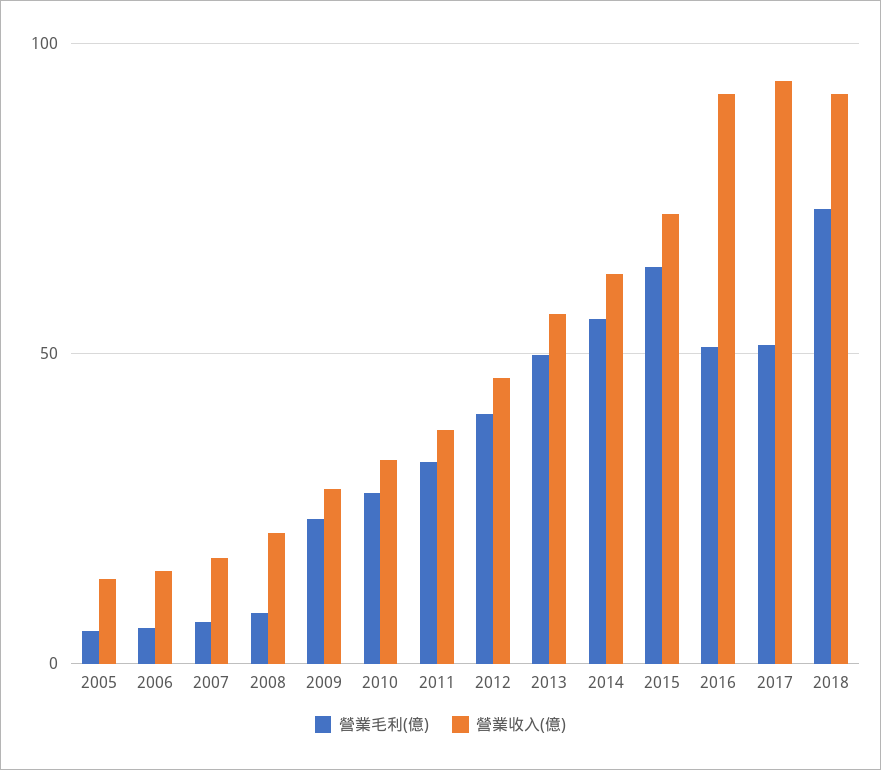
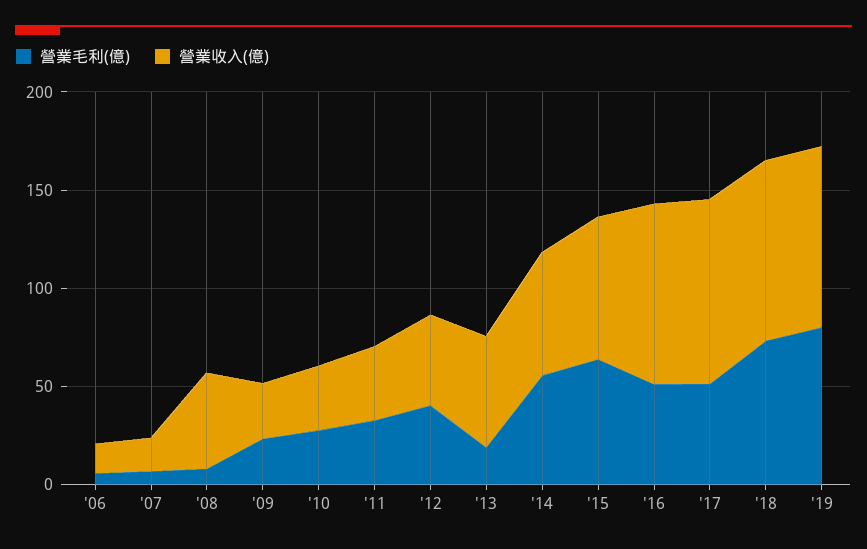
營業毛利(億), 2005: 5 -> none
營業收入(億), 2005: 15 -> none
營業收入(億), 2008: 20 -> 50
營業毛利(億), 2013: 50 -> 20
營業毛利(億), '19: none -> 80
營業收入(億), '19: none -> 90

